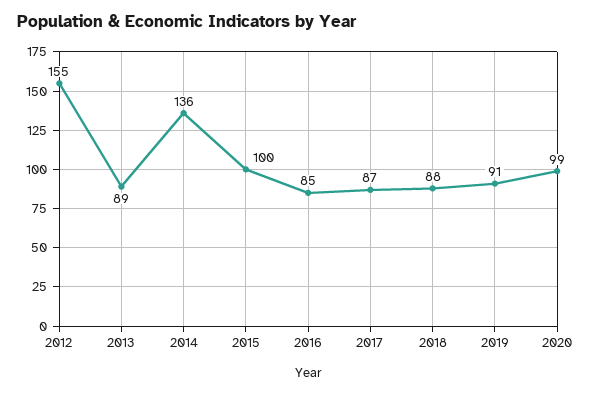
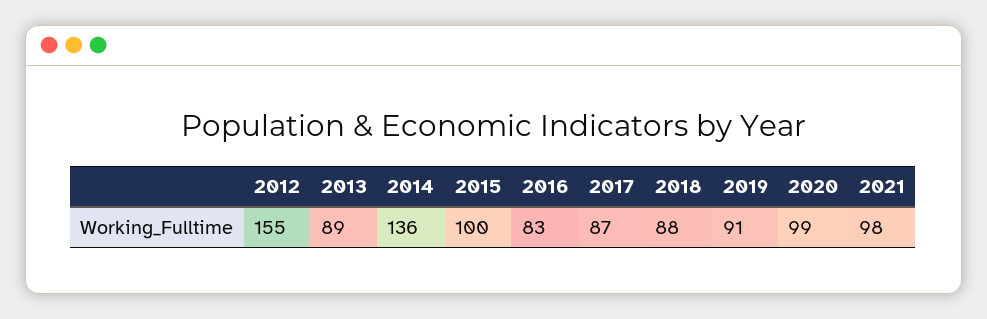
2016: 85 -> 83
2021: none -> 98

